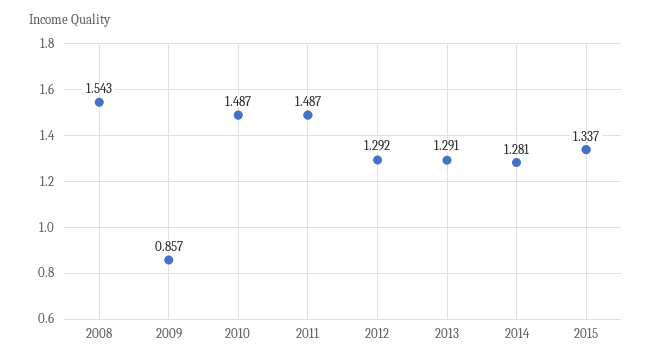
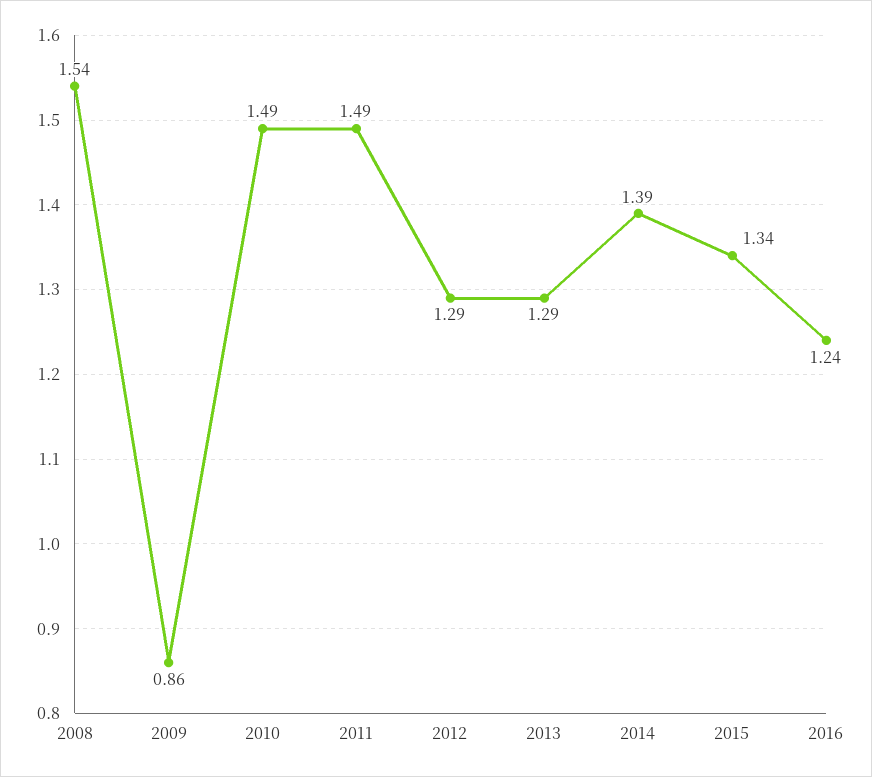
2014: 1.281 -> 1.39
2016: none -> 1.24

